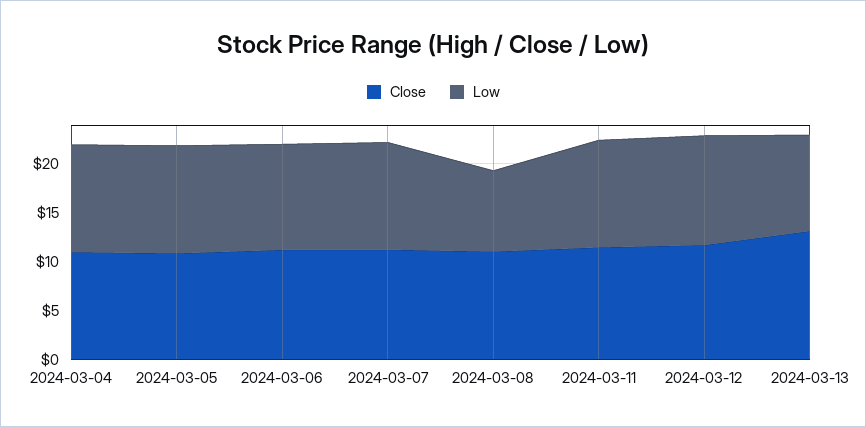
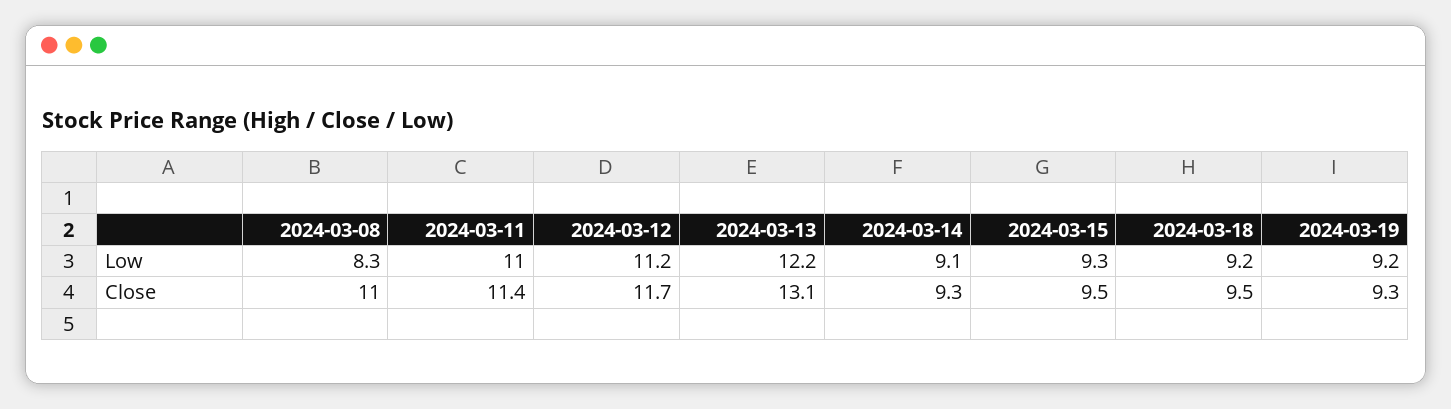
Close, 2024-03-04: 11 -> none
Low, 2024-03-04: 11 -> none
Close, 2024-03-05: 11 -> none
Low, 2024-03-05: 11 -> none
Close, 2024-03-06: 11 -> none
Low, 2024-03-06: 11 -> none
Close, 2024-03-07: 11 -> none
Low, 2024-03-07: 11 -> none
Low, 2024-03-13: 10 -> 12.2
Low, 2024-03-14: none -> 9.1
Low, 2024-03-15: none -> 9.3
Low, 2024-03-18: none -> 9.2
Low, 2024-03-19: none -> 9.2
Close, 2024-03-14: none -> 9.3
Close, 2024-03-15: none -> 9.5
Close, 2024-03-18: none -> 9.5
Close, 2024-03-19: none -> 9.3

